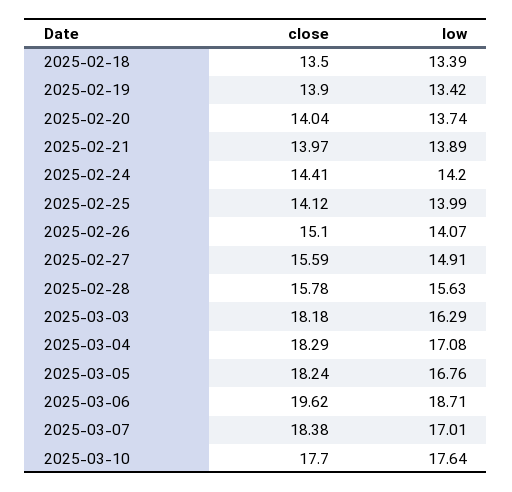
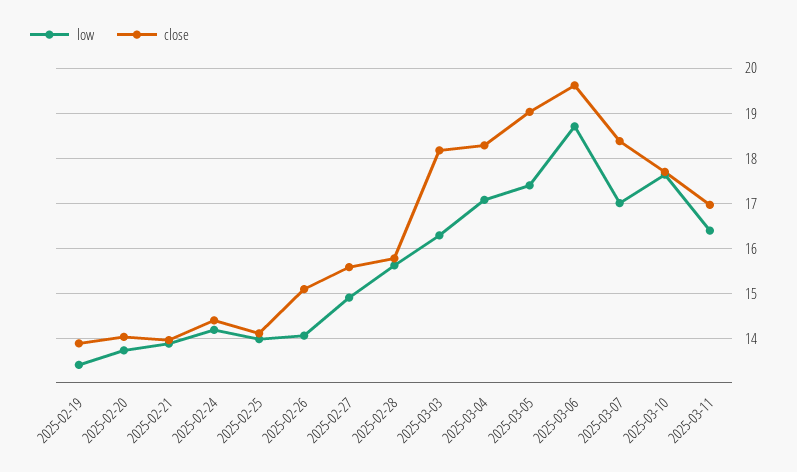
close, 2025-02-18: 13.5 -> none
low, 2025-02-18: 13.39 -> none
close, 2025-03-05: 18.24 -> 19
low, 2025-03-05: 16.76 -> 17.4
low, 2025-03-11: none -> 16.4
close, 2025-03-11: none -> 17

